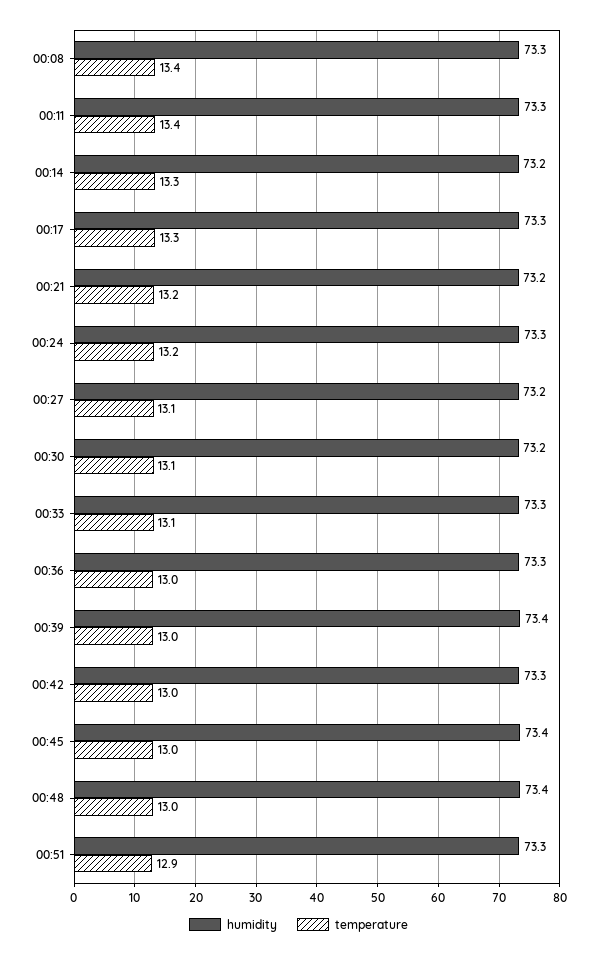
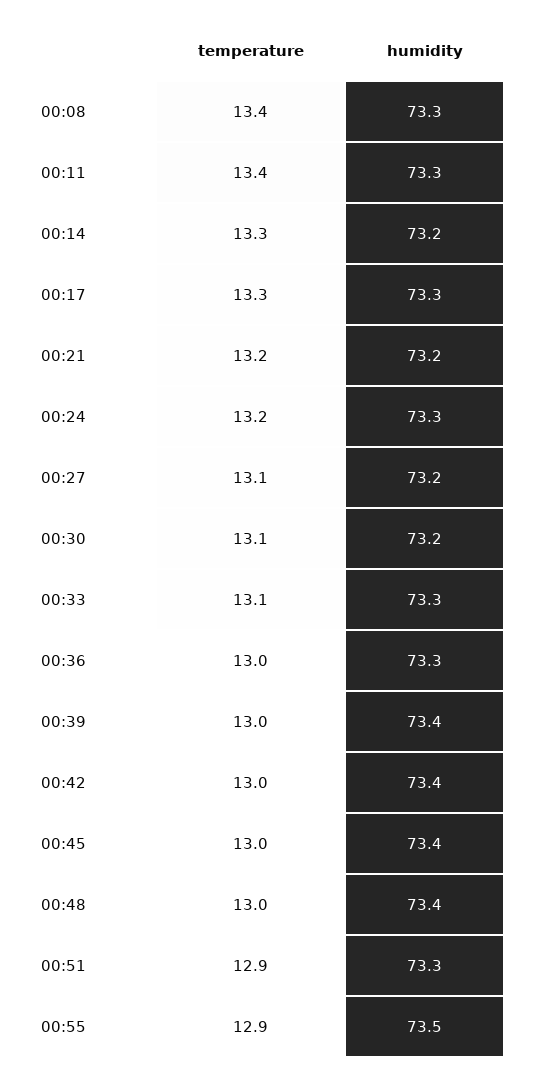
humidity, 00:42: 73.3 -> 73.4
temperature, 00:55: none -> 12.9
humidity, 00:55: none -> 73.5

